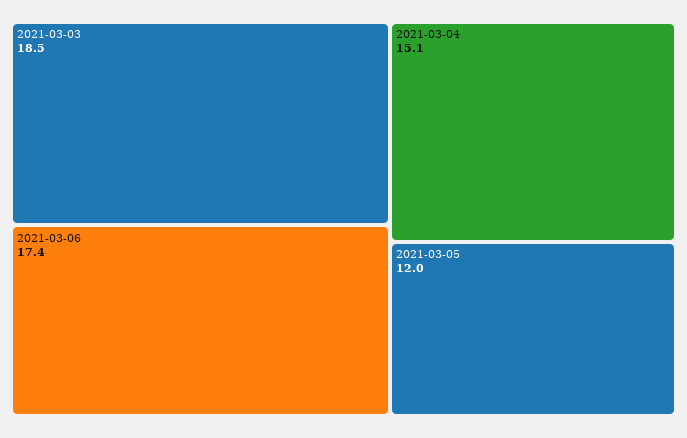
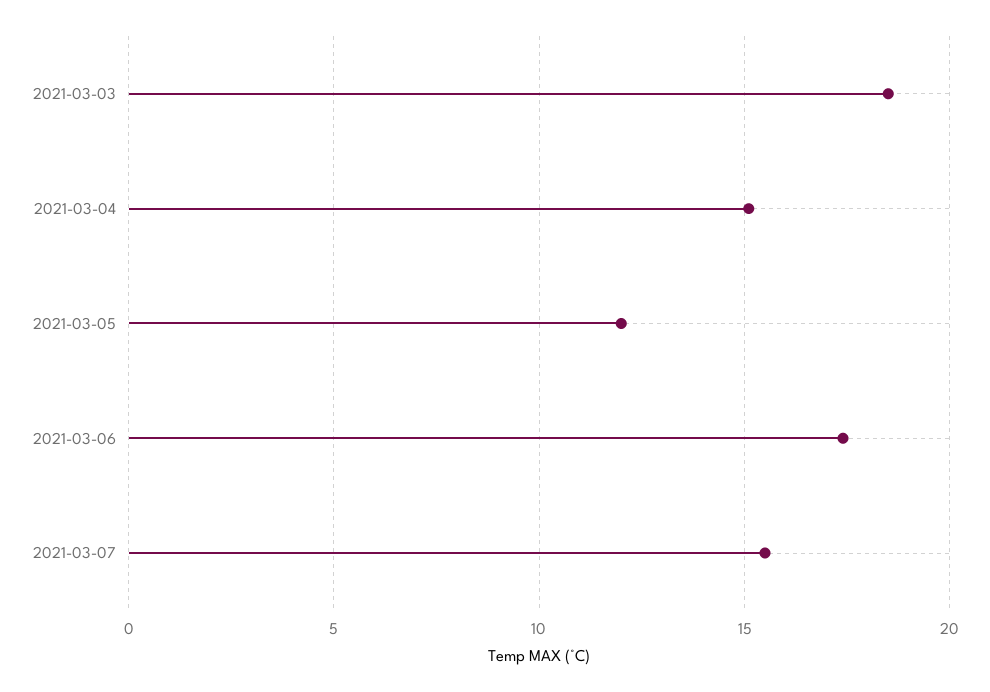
2021-03-07: none -> 15.5

